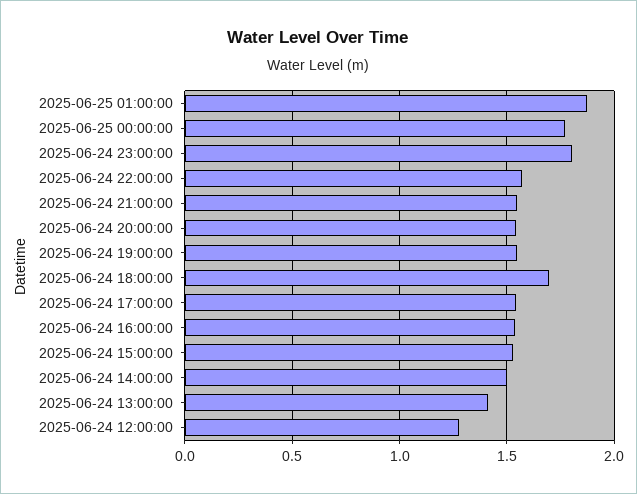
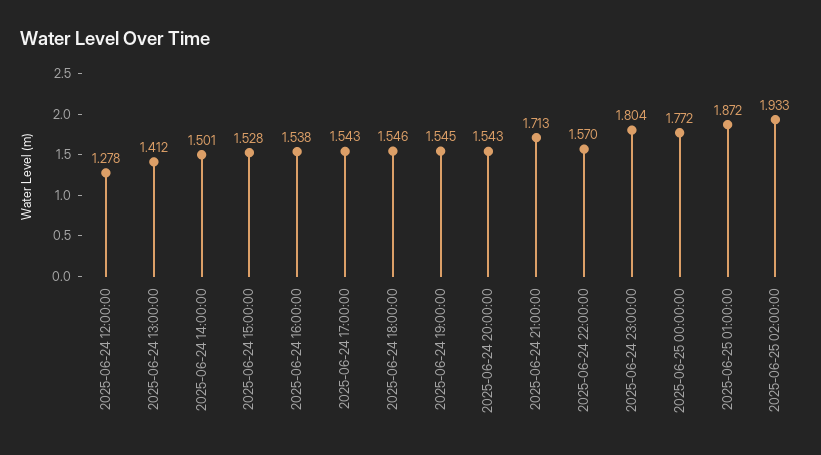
2025-06-24 21:00:00: 1.55 -> 1.713
2025-06-24 18:00:00: 1.7 -> 1.546
2025-06-25 02:00:00: none -> 1.933

